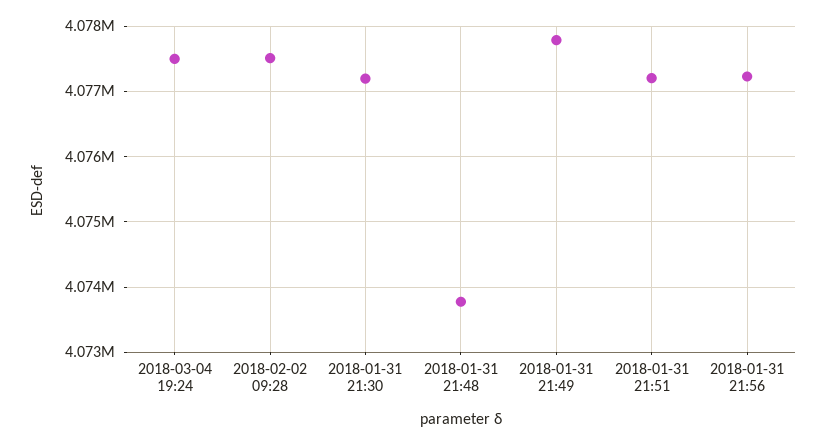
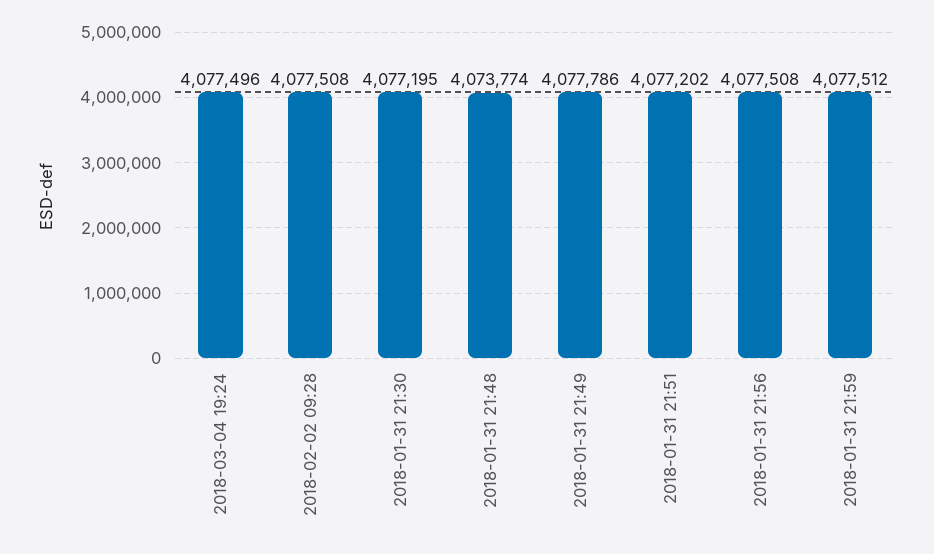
2018-01-31 21:56: 4077200 -> 4077508
2018-01-31 21:59: none -> 4077512

